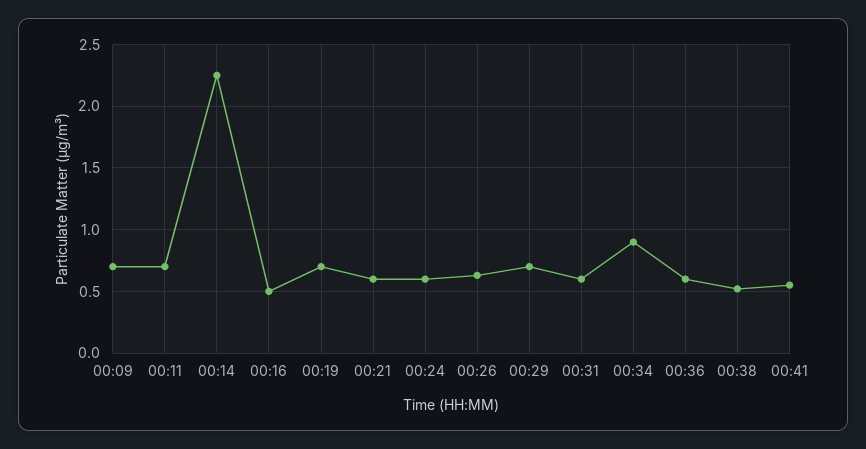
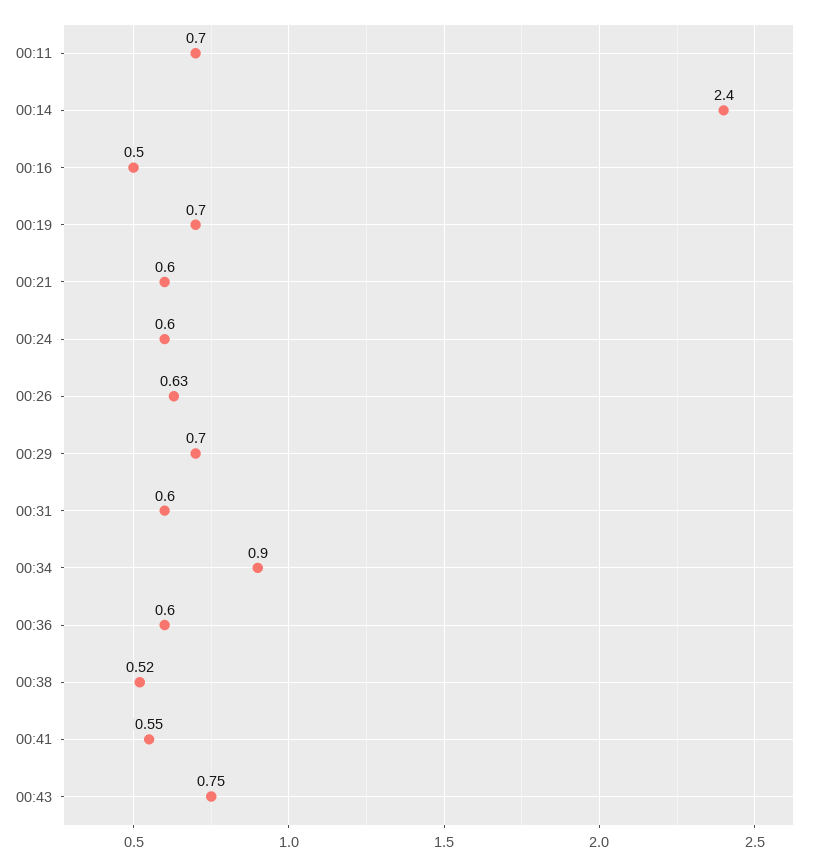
00:09: 0.7 -> none
00:14: 2.25 -> 2.4
00:43: none -> 0.75

